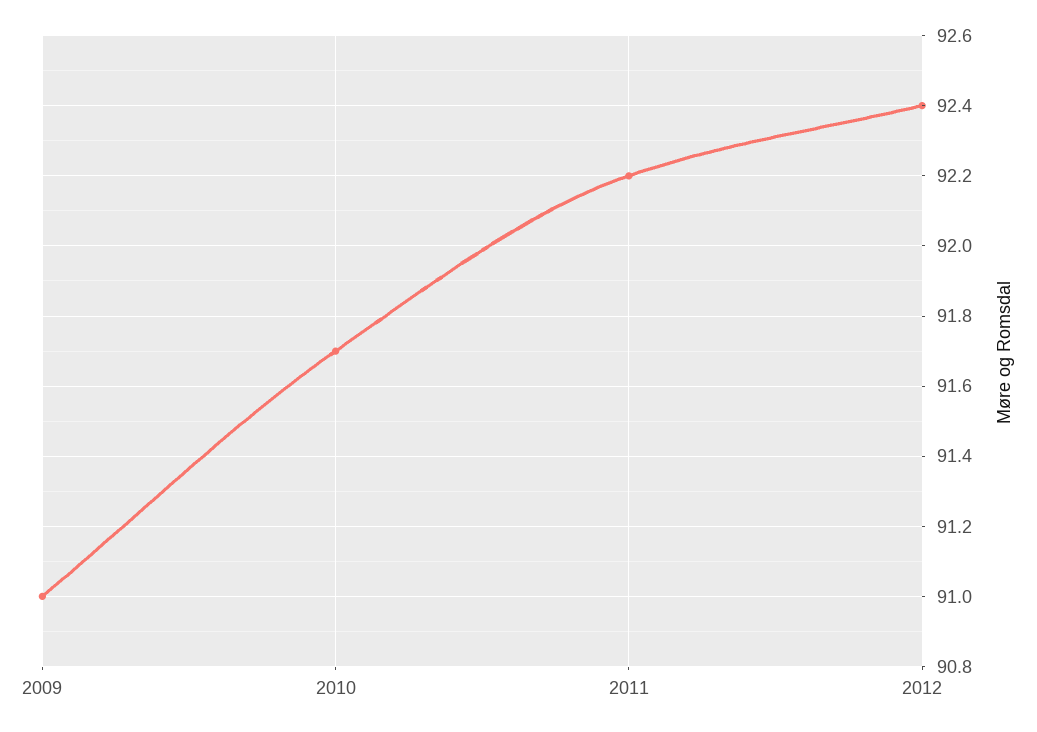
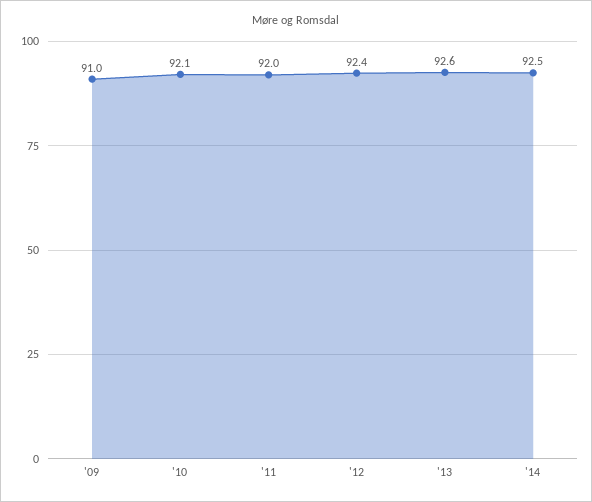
2010: 91.7 -> 92.1
2011: 92.2 -> 92
'13: none -> 92.6
'14: none -> 92.5

